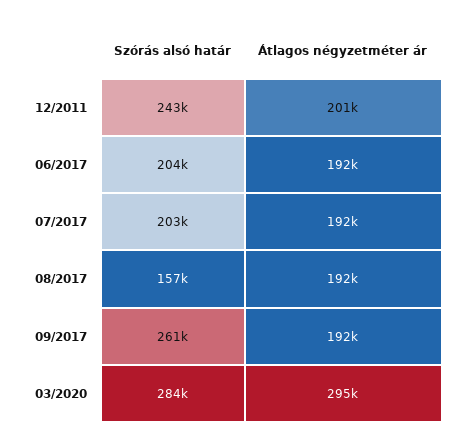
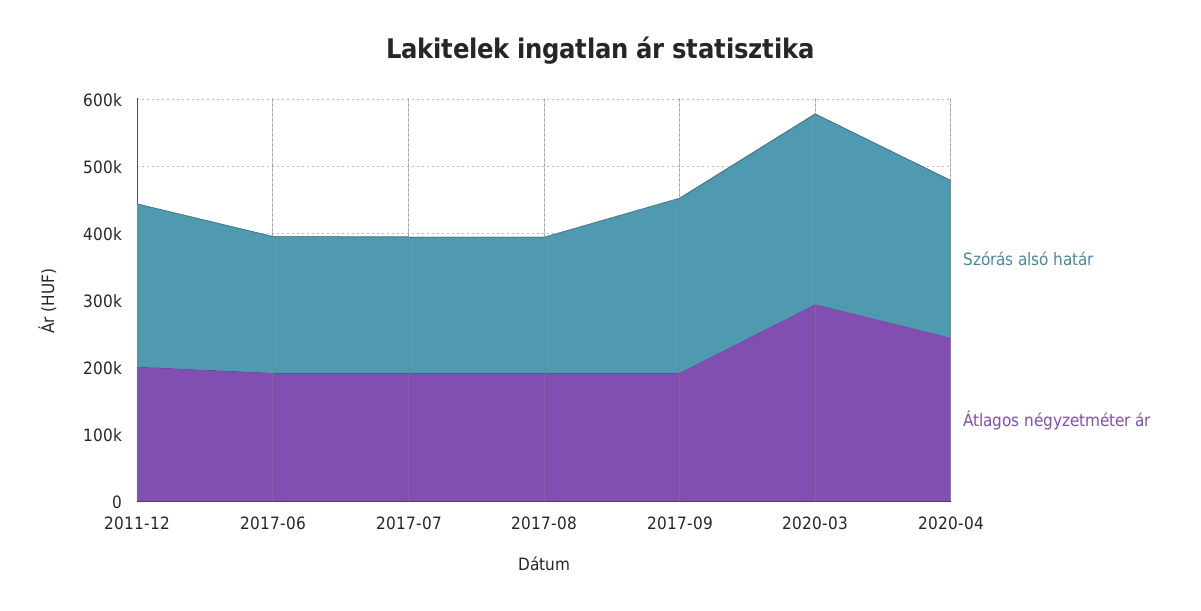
Szórás alsó határ, 08/2017: 157000 -> 200000
Szórás alsó határ, 2020-04: none -> 240000
Átlagos négyzetméter ár, 2020-04: none -> 240000

